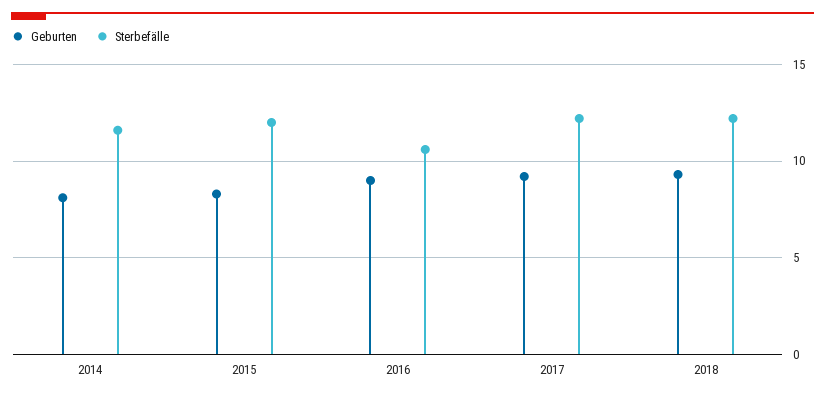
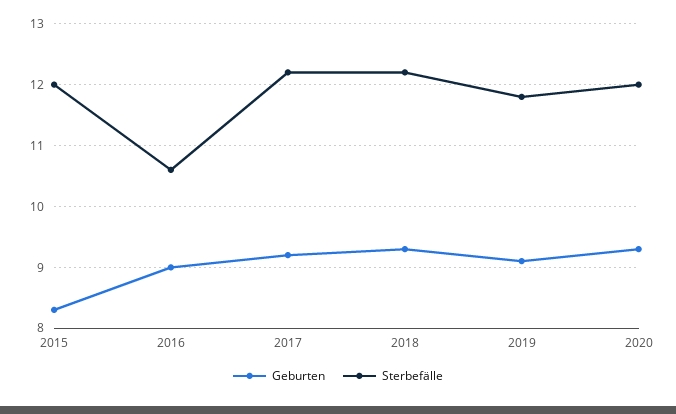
Geburten, 2014: 8 -> none
Sterbefälle, 2014: 11.5 -> none
Geburten, 2019: none -> 9.1
Sterbefälle, 2019: none -> 11.8
Geburten, 2020: none -> 9.3
Sterbefälle, 2020: none -> 12

